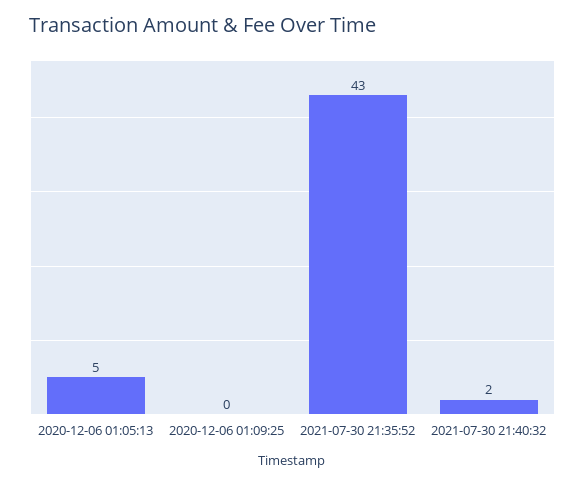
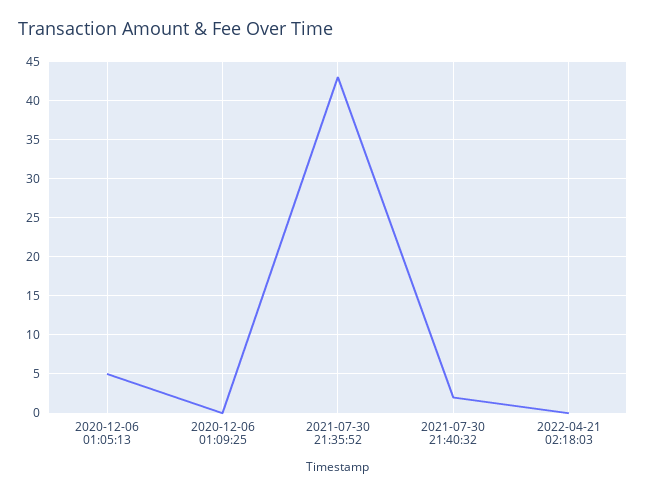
2022-04-21 02:18:03: none -> 0

